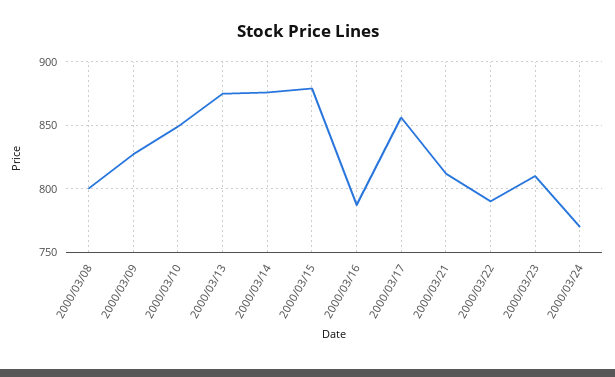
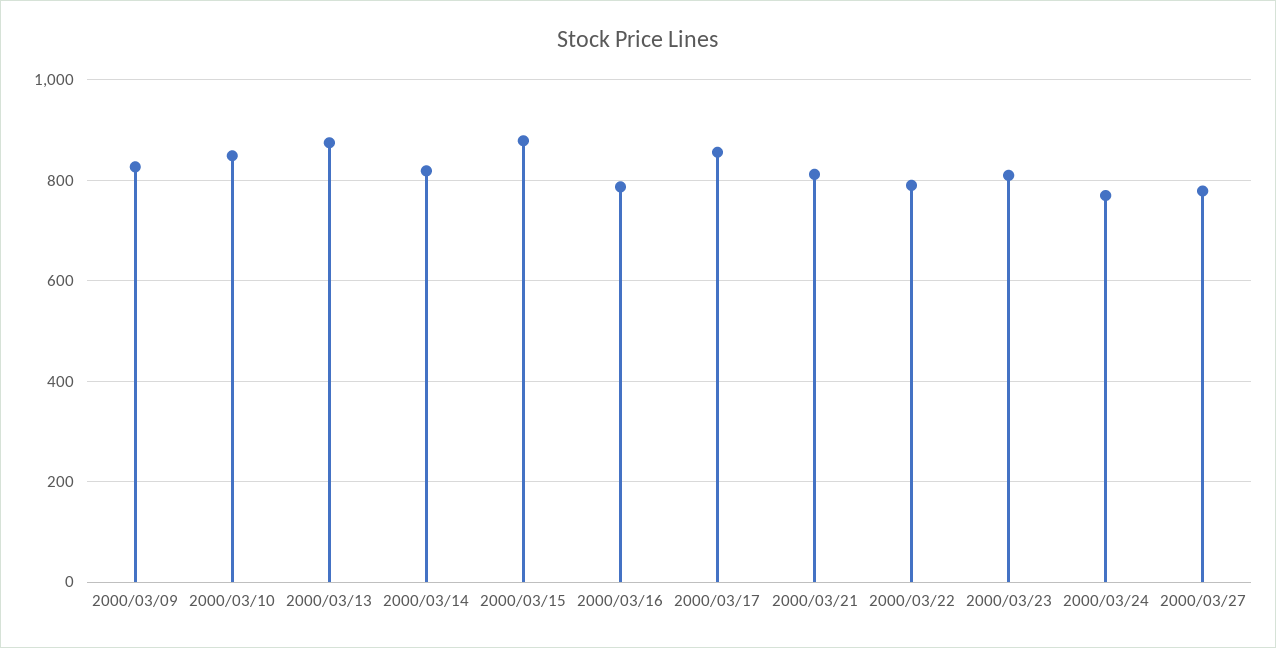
2000/03/08: 800 -> none
2000/03/14: 875 -> 820
2000/03/27: none -> 780

